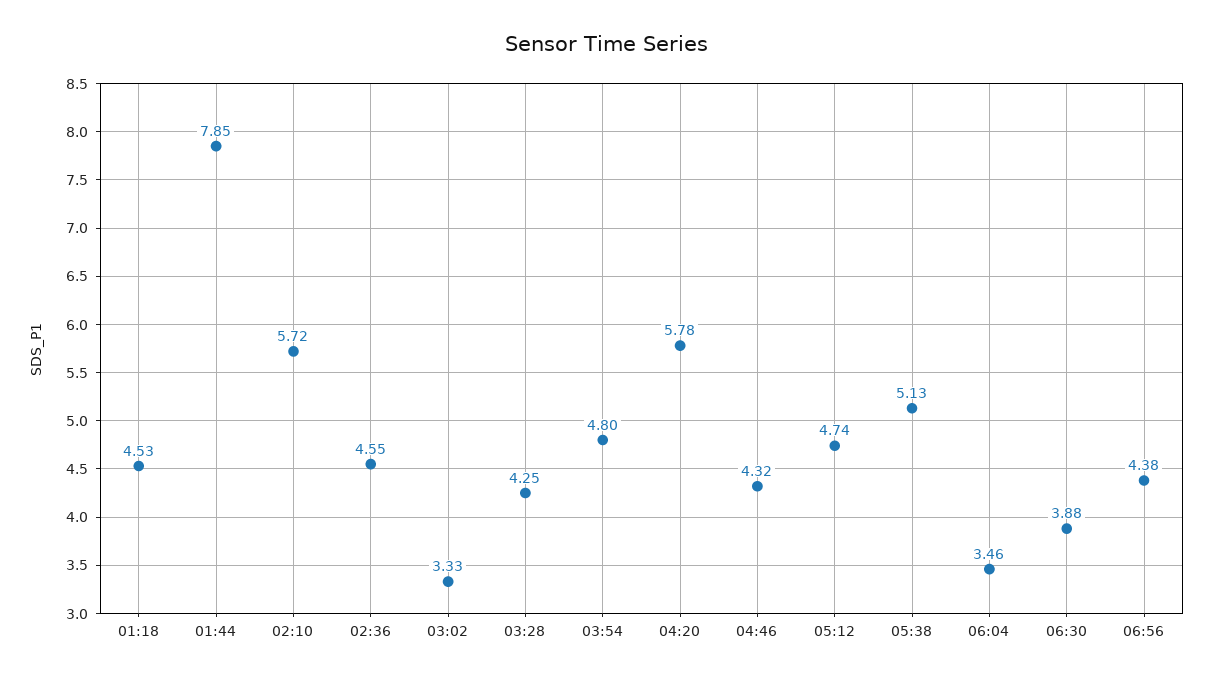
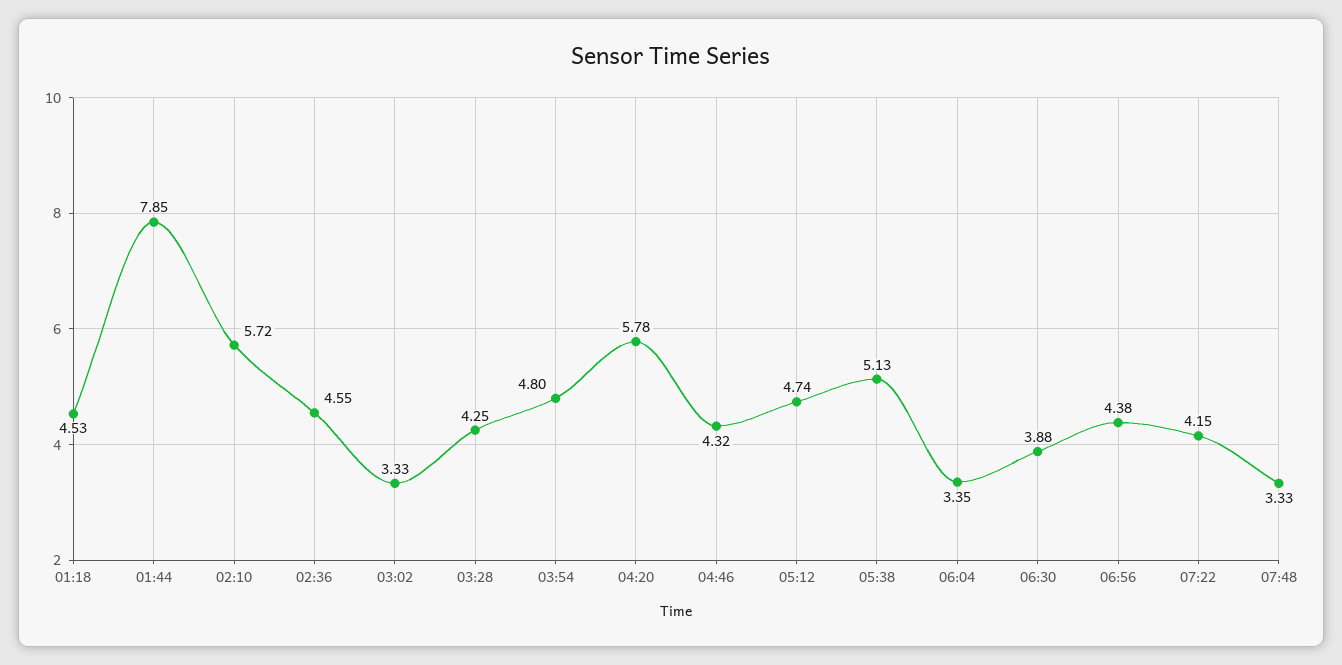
06:04: 3.46 -> 3.35
07:22: none -> 4.15
07:48: none -> 3.33

